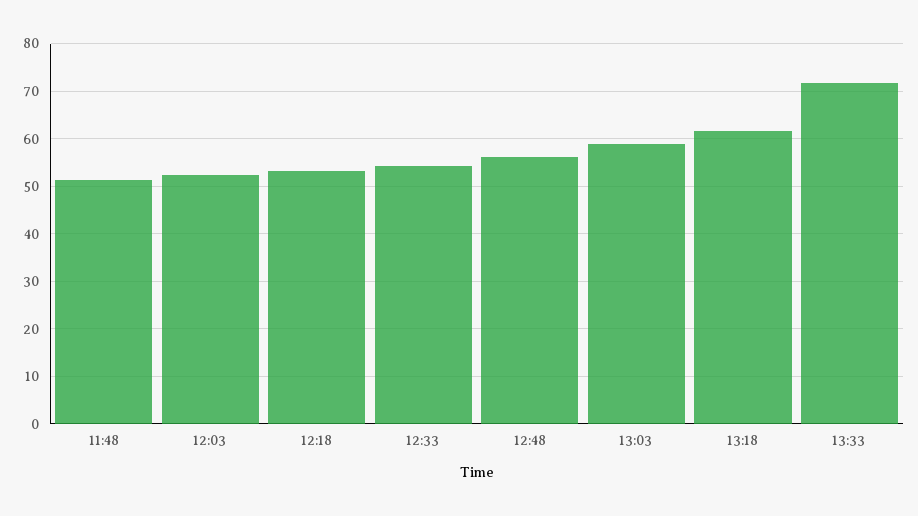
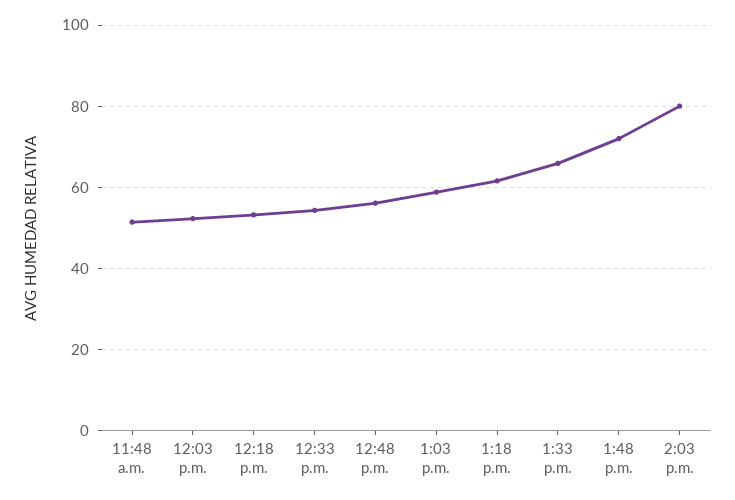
13:33: 72 -> 66
1:48 p.m.: none -> 72
2:03 p.m.: none -> 80

